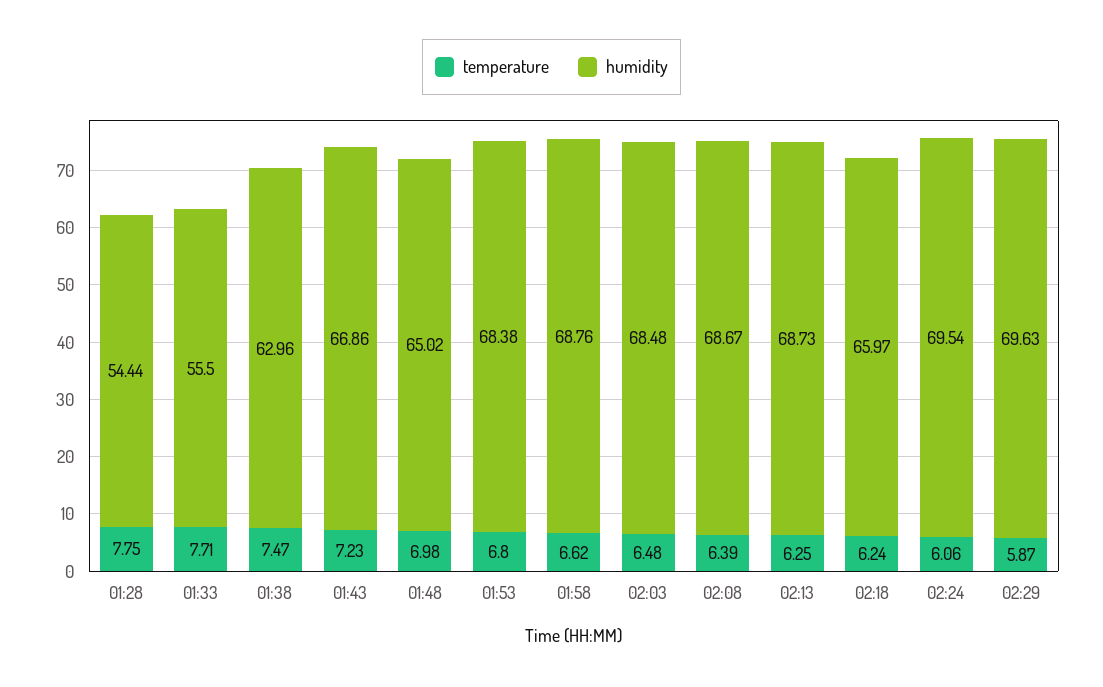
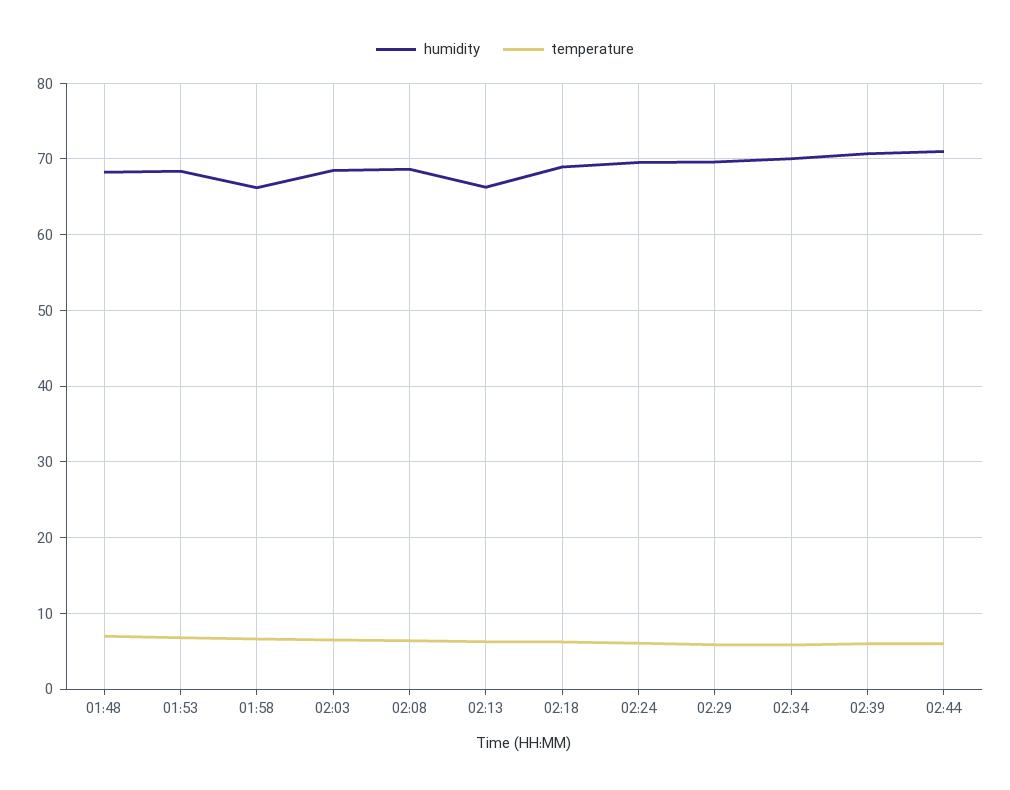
temperature, 01:28: 7.75 -> none
humidity, 01:28: 54.44 -> none
temperature, 01:33: 7.71 -> none
humidity, 01:33: 55.5 -> none
temperature, 01:38: 7.47 -> none
humidity, 01:38: 62.96 -> none
temperature, 01:43: 7.23 -> none
humidity, 01:43: 66.86 -> none
humidity, 01:48: 65.02 -> 68
humidity, 01:58: 68.76 -> 66
humidity, 02:13: 68.73 -> 66
humidity, 02:18: 65.97 -> 69
humidity, 02:34: none -> 70
temperature, 02:34: none -> 6
humidity, 02:39: none -> 71
temperature, 02:39: none -> 6
humidity, 02:44: none -> 71
temperature, 02:44: none -> 6

